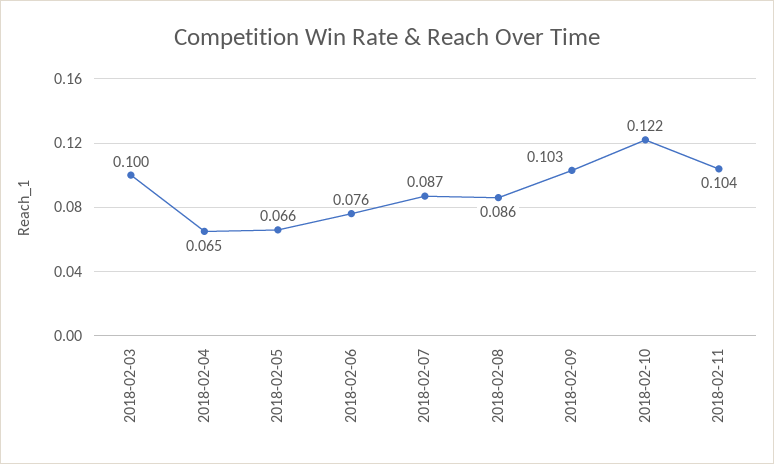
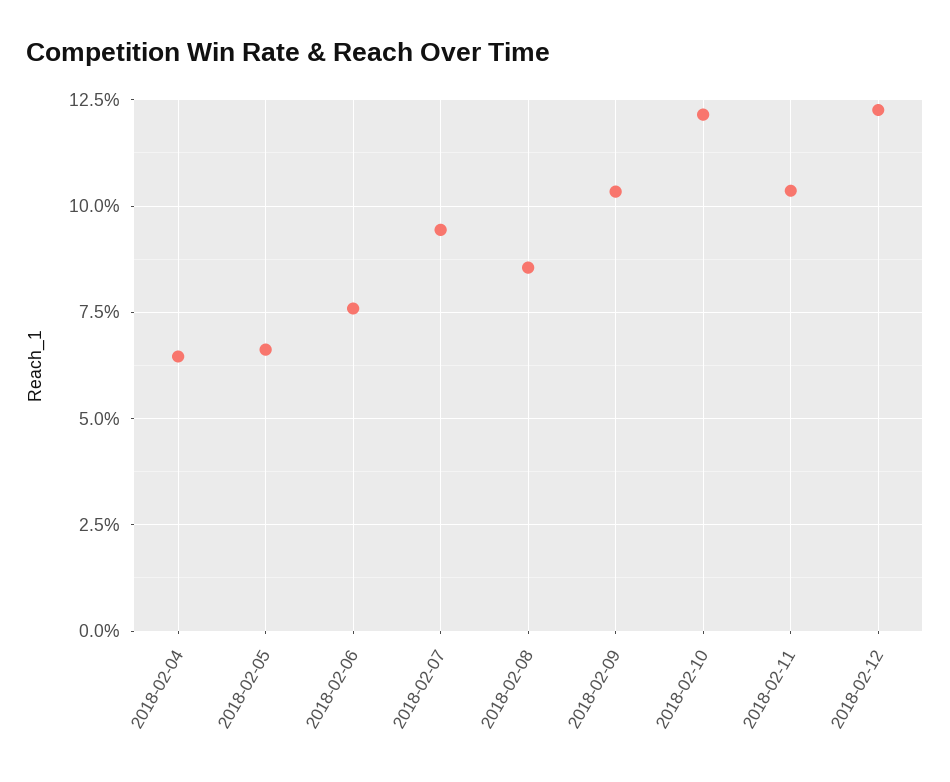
2018-02-03: 0.1 -> none
2018-02-07: 0.087 -> 0.095
2018-02-12: none -> 0.1225

